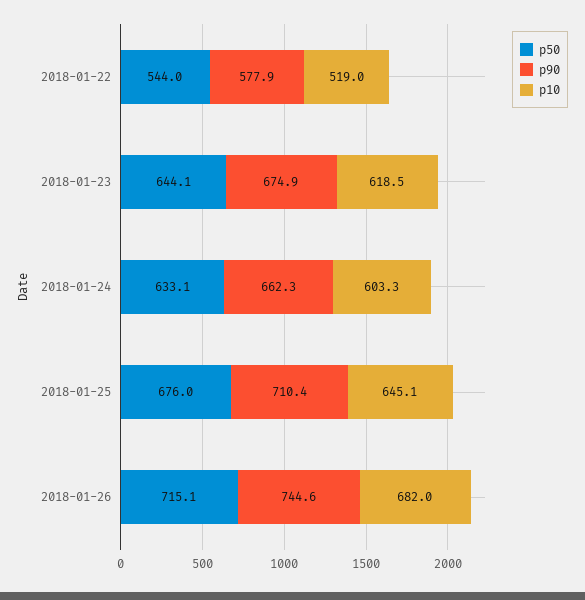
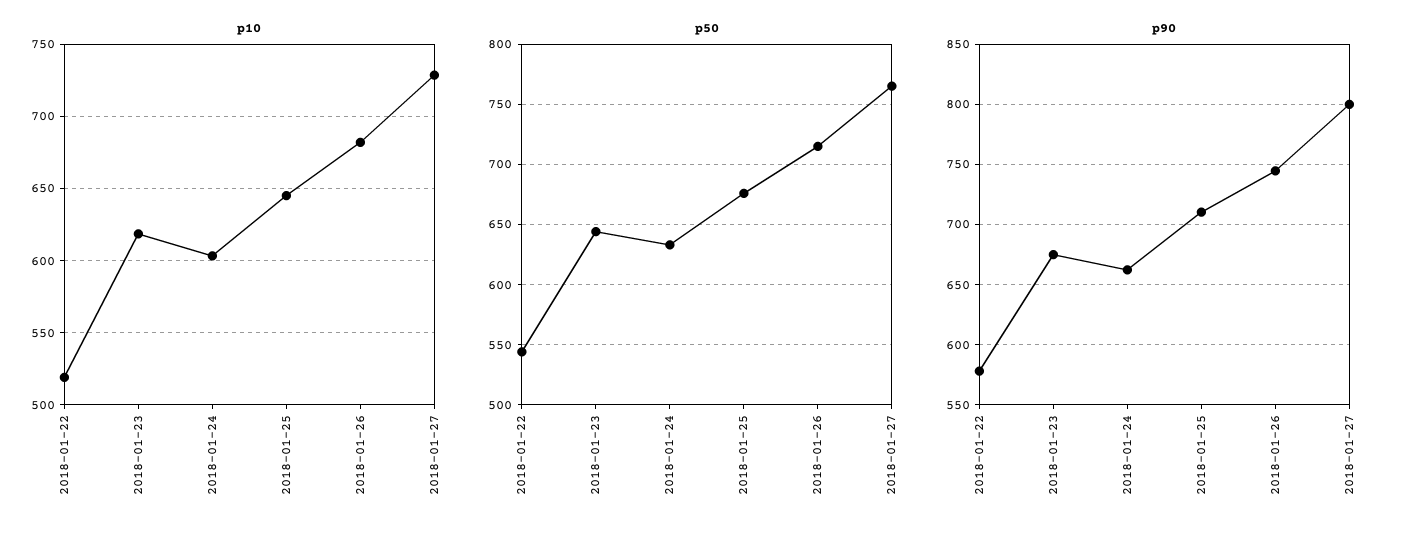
p10, 2018-01-27: none -> 730
p50, 2018-01-27: none -> 765
p90, 2018-01-27: none -> 800

